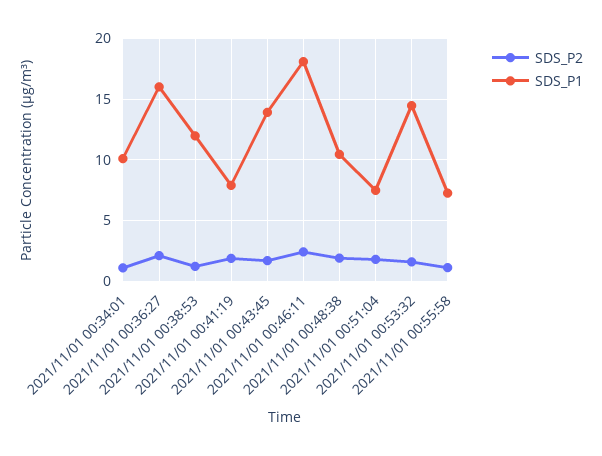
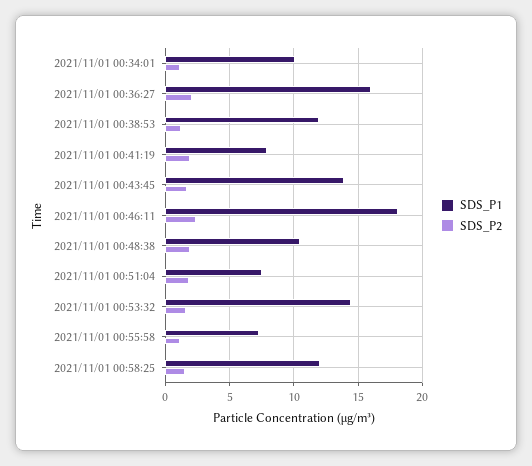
SDS_P1, 2021/11/01 00:58:25: none -> 12
SDS_P2, 2021/11/01 00:58:25: none -> 1.5

